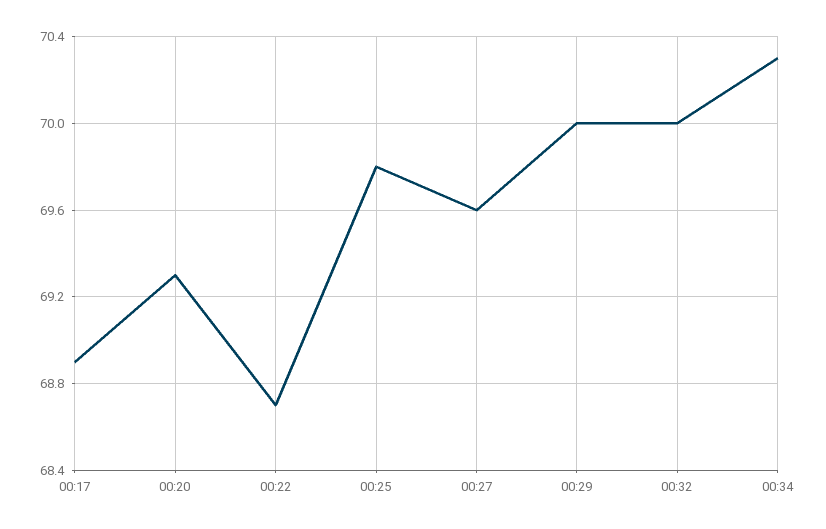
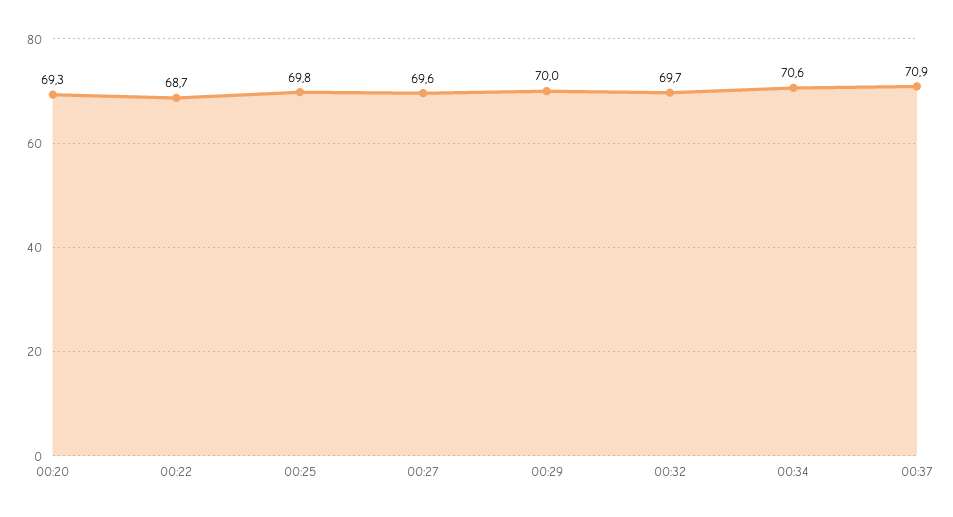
00:17: 68.9 -> none
00:32: 70 -> 69.7
00:34: 70.3 -> 70.6
00:37: none -> 70.9

